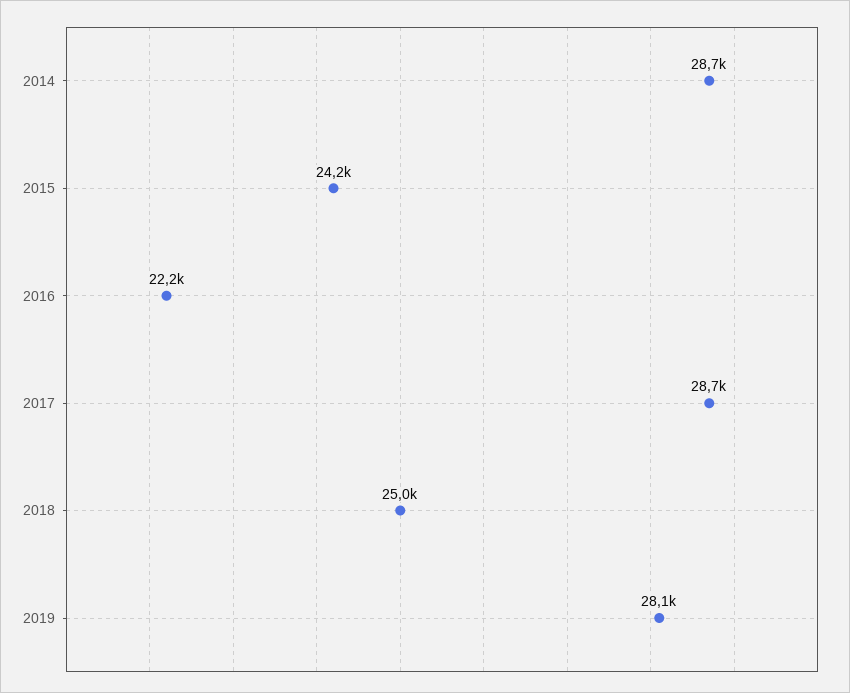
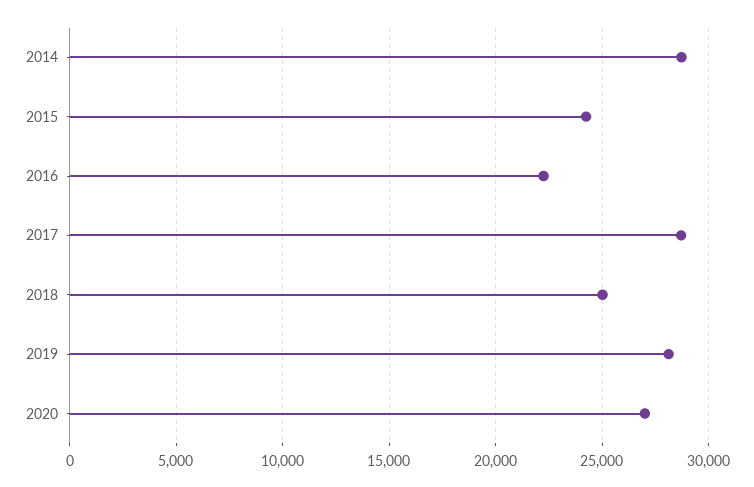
2020: none -> 27000

